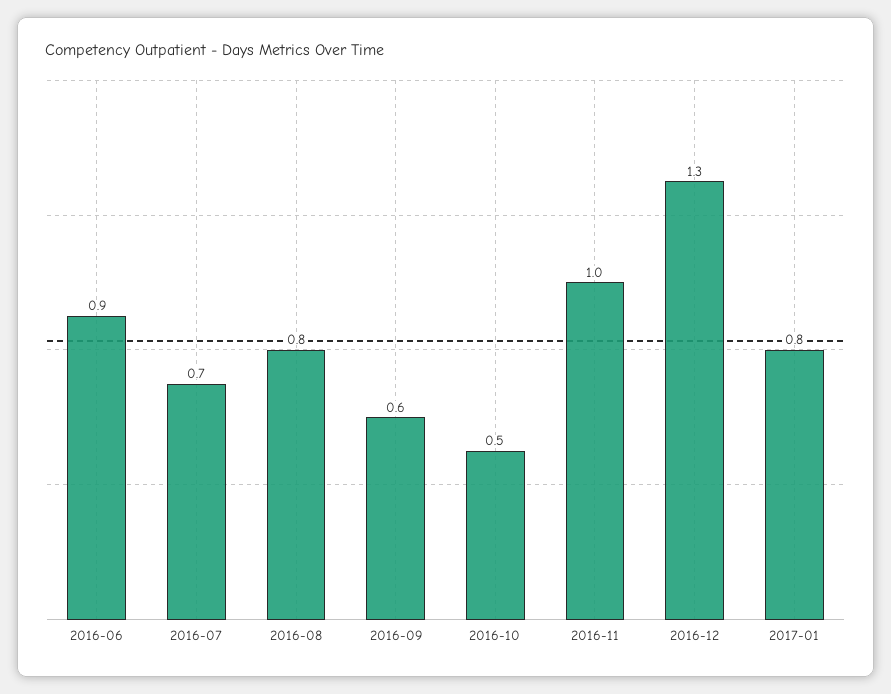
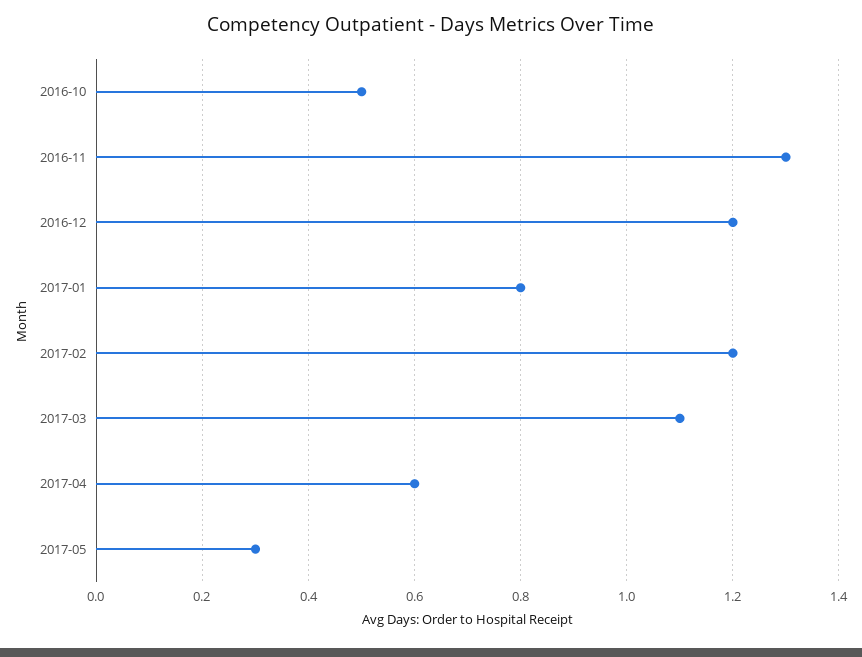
2016-06: 0.9 -> none
2016-07: 0.7 -> none
2016-08: 0.8 -> none
2016-09: 0.6 -> none
2016-11: 1 -> 1.3
2016-12: 1.3 -> 1.2
2017-02: none -> 1.2
2017-03: none -> 1.1
2017-04: none -> 0.6
2017-05: none -> 0.3

